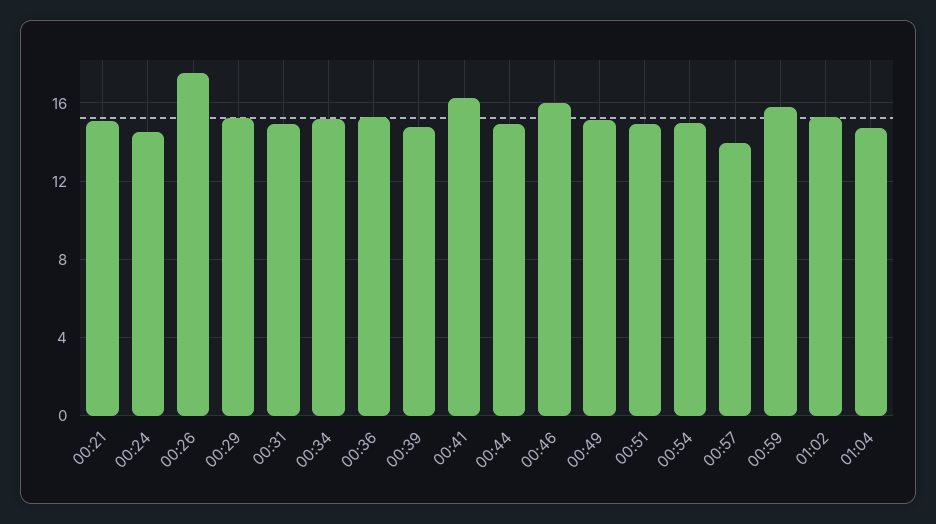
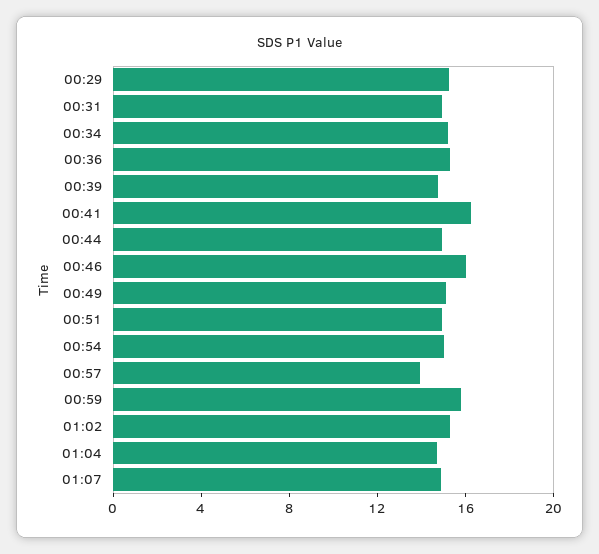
00:21: 15 -> none
00:24: 14.5 -> none
00:26: 17.5 -> none
01:07: none -> 15

